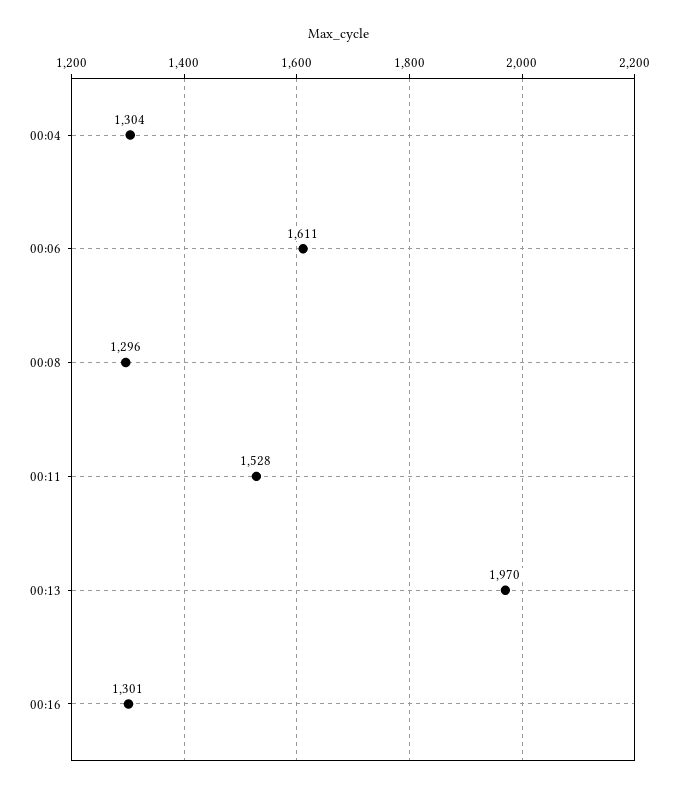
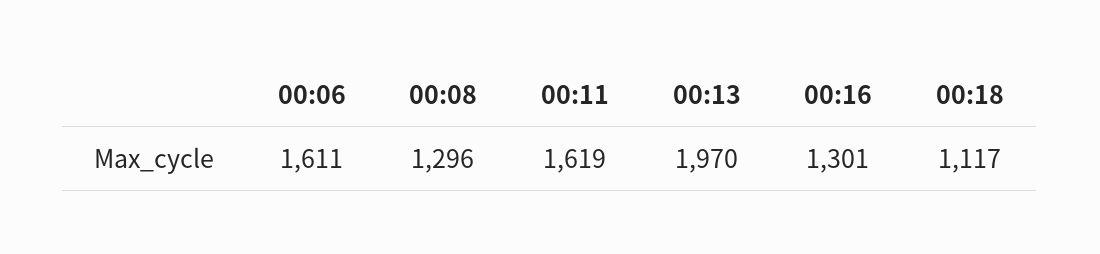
00:04: 1304 -> none
00:11: 1528 -> 1619
00:18: none -> 1117

